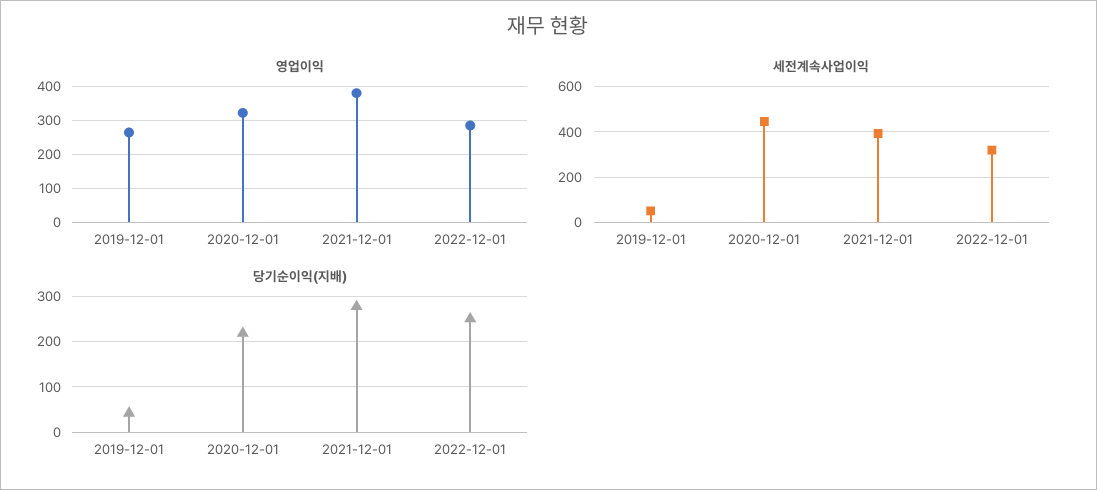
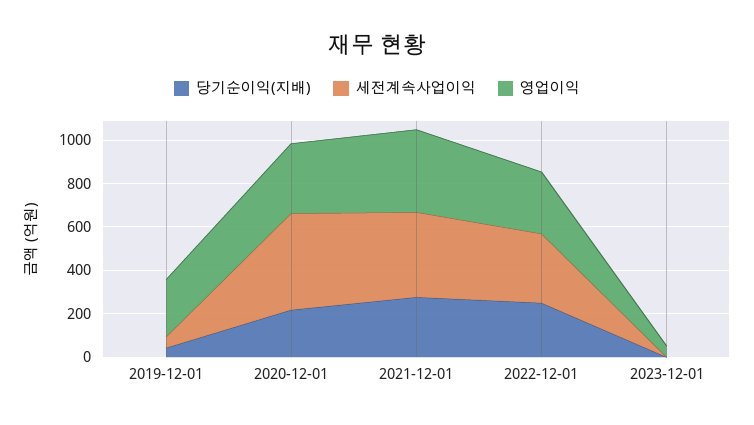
당기순이익(지배), 2023-12-01: none -> 0
세전계속사업이익, 2023-12-01: none -> 0
영업이익, 2023-12-01: none -> 50

